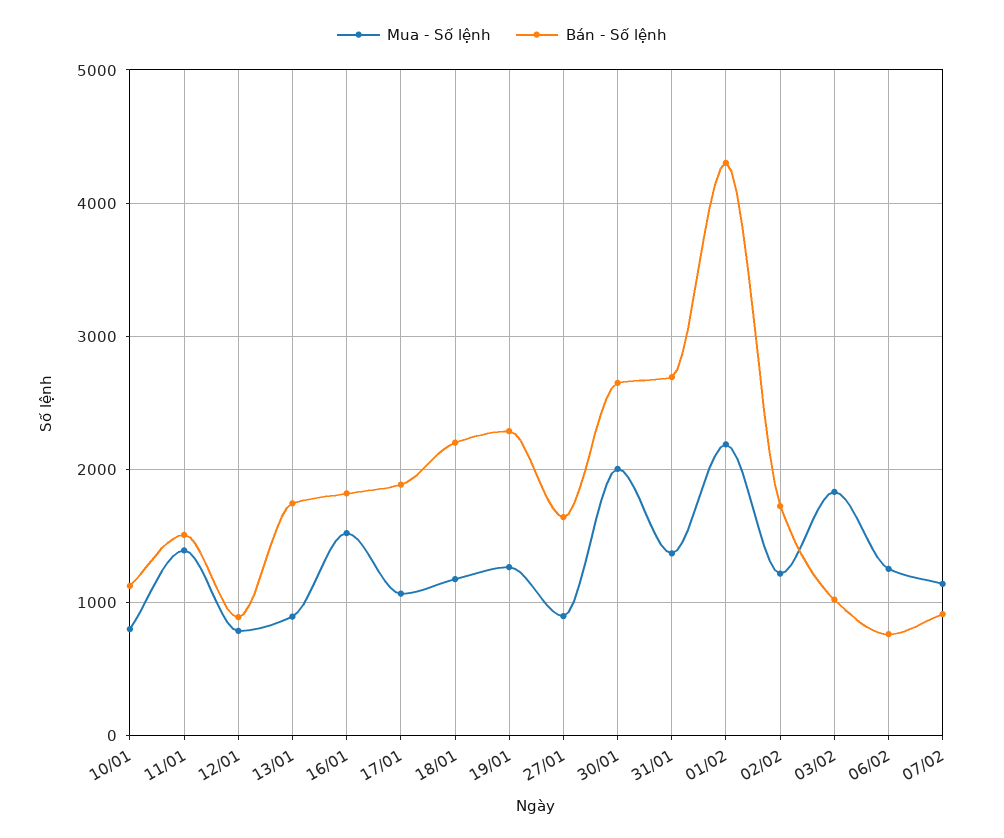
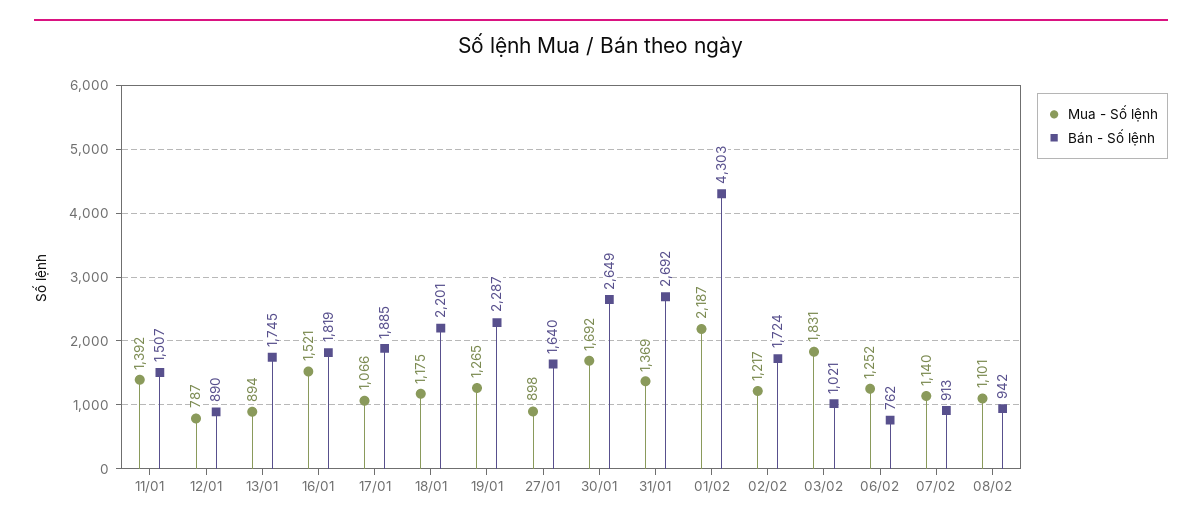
Mua - Số lệnh, 10/01: 800 -> none
Bán - Số lệnh, 10/01: 1100 -> none
Mua - Số lệnh, 30/01: 2000 -> 1692
Mua - Số lệnh, 08/02: none -> 1101
Bán - Số lệnh, 08/02: none -> 942

